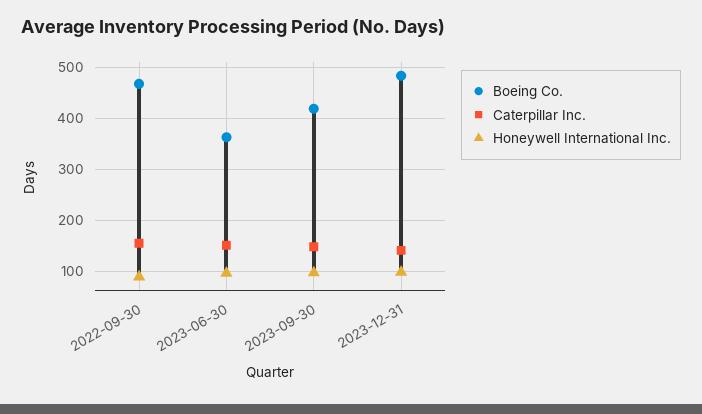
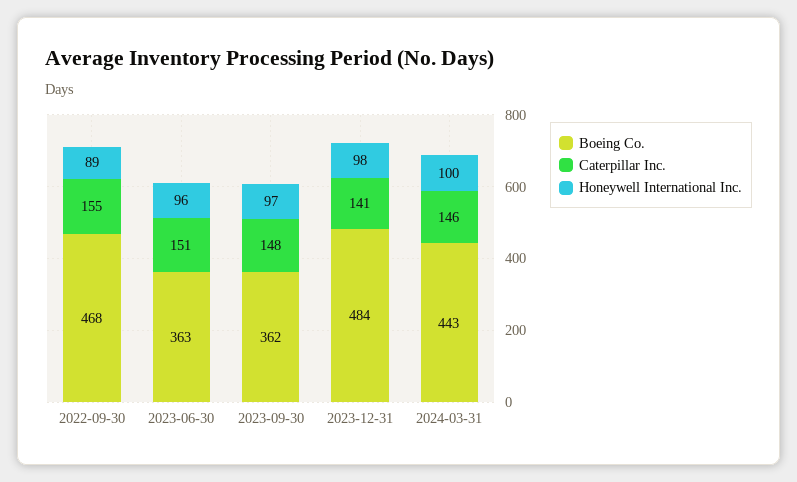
Boeing Co., 2023-09-30: 420 -> 362
Boeing Co., 2024-03-31: none -> 443
Caterpillar Inc., 2024-03-31: none -> 146
Honeywell International Inc., 2024-03-31: none -> 100

